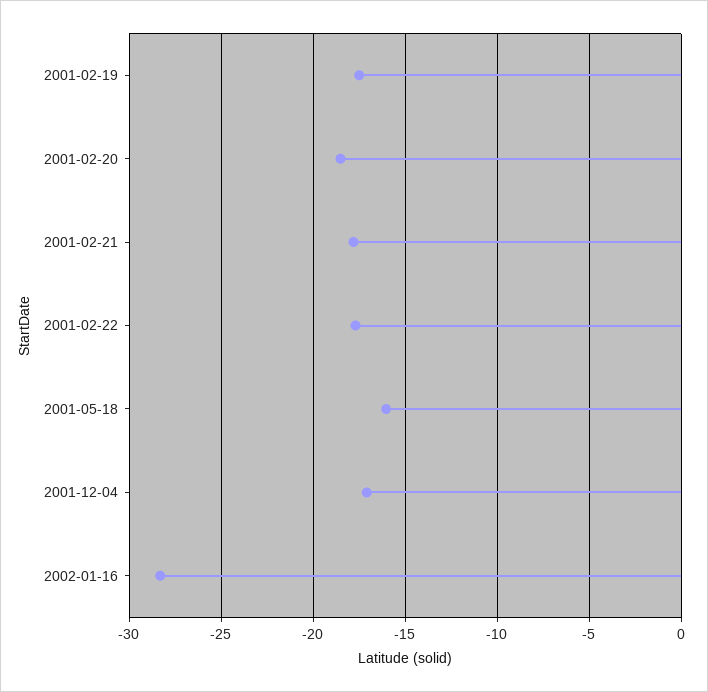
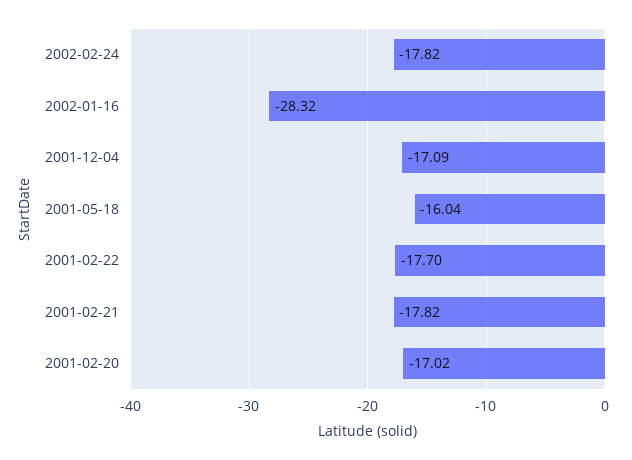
2001-02-19: -17.5 -> none
2001-02-20: -18.5 -> -17.02
2002-02-24: none -> -17.82

